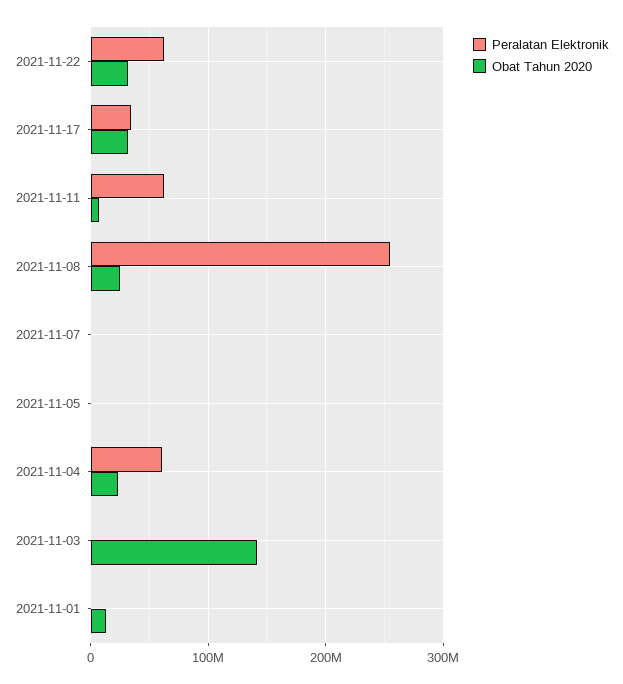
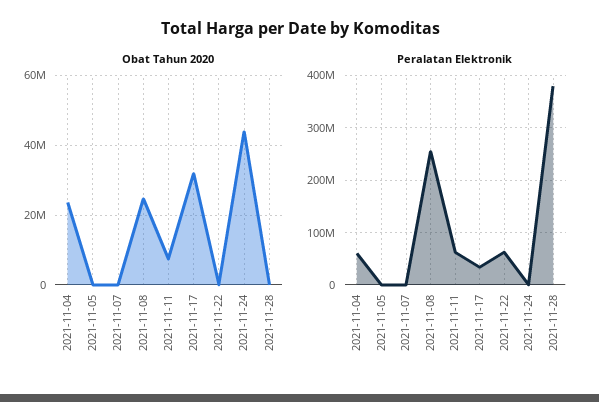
Obat Tahun 2020, 2021-11-22: 30000000 -> 0
Peralatan Elektronik, 2021-11-03: 0 -> none
Obat Tahun 2020, 2021-11-03: 140000000 -> none
Peralatan Elektronik, 2021-11-01: 0 -> none
Obat Tahun 2020, 2021-11-01: 10000000 -> none
Obat Tahun 2020, 2021-11-24: none -> 44000000
Obat Tahun 2020, 2021-11-28: none -> 0
Peralatan Elektronik, 2021-11-24: none -> 0
Peralatan Elektronik, 2021-11-28: none -> 380000000

